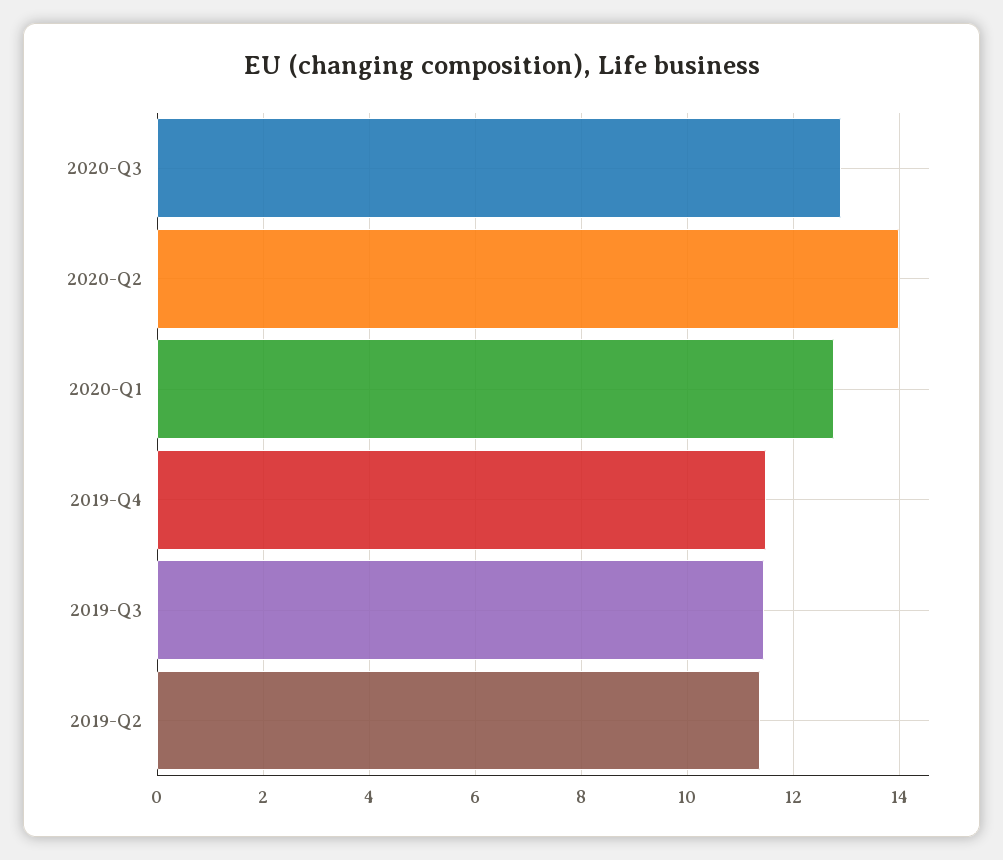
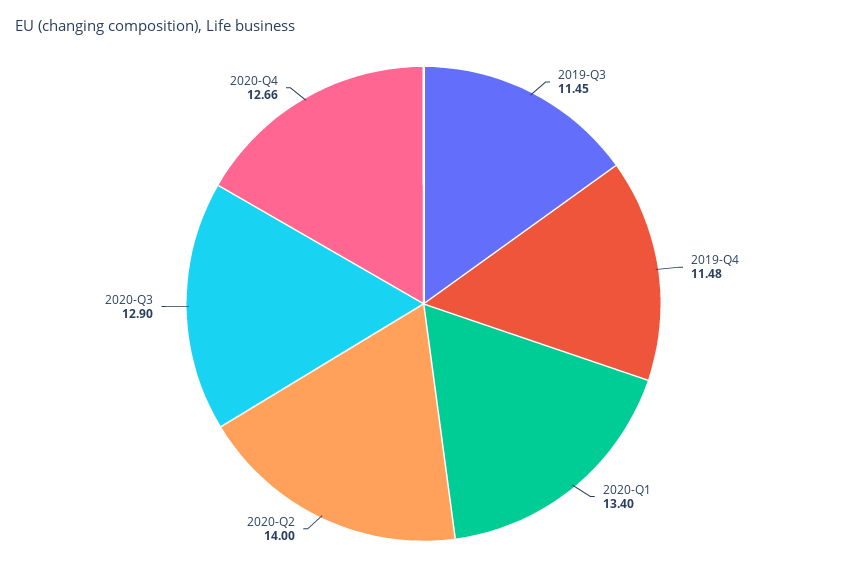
2020-Q1: 12.8 -> 13.4
2019-Q2: 11.4 -> none
2020-Q4: none -> 12.66

